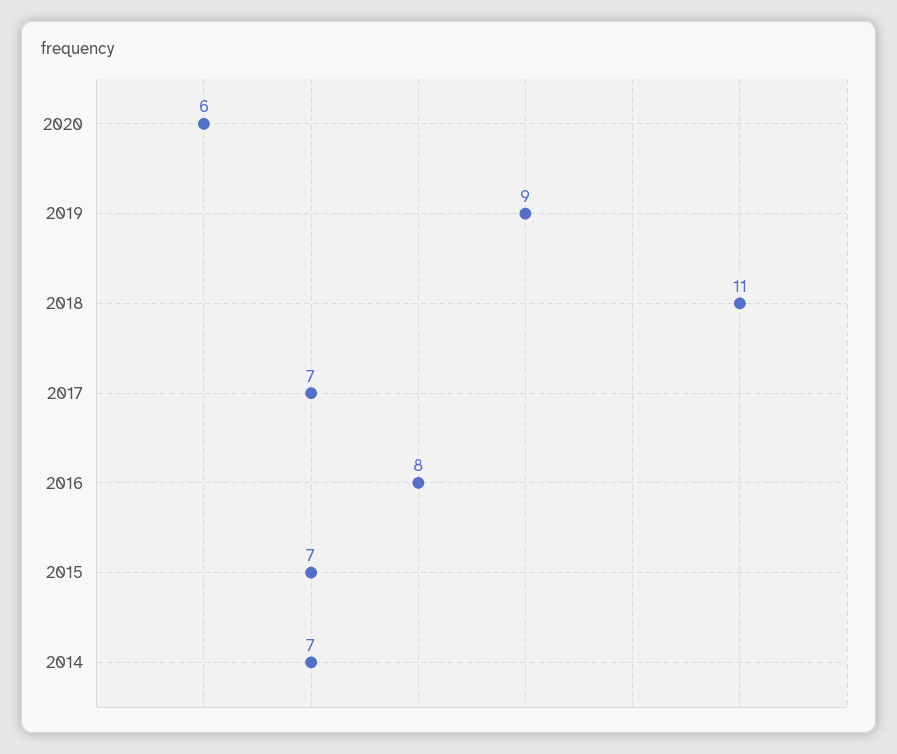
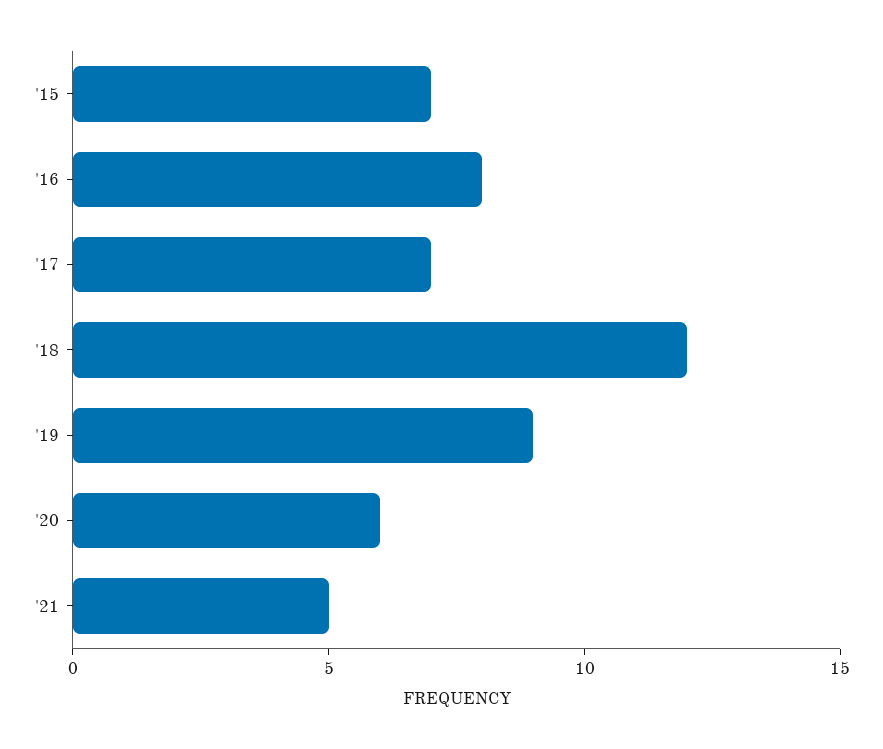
2018: 11 -> 12
2014: 7 -> none
'21: none -> 5

